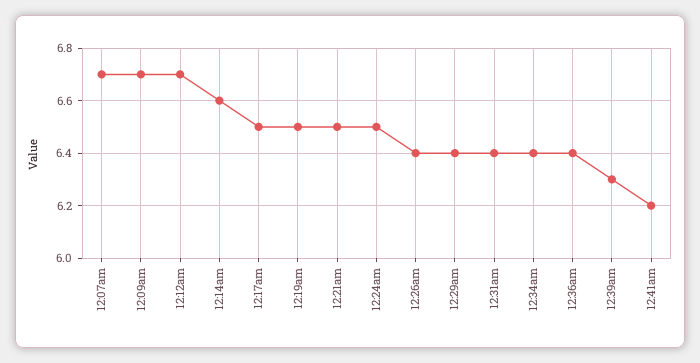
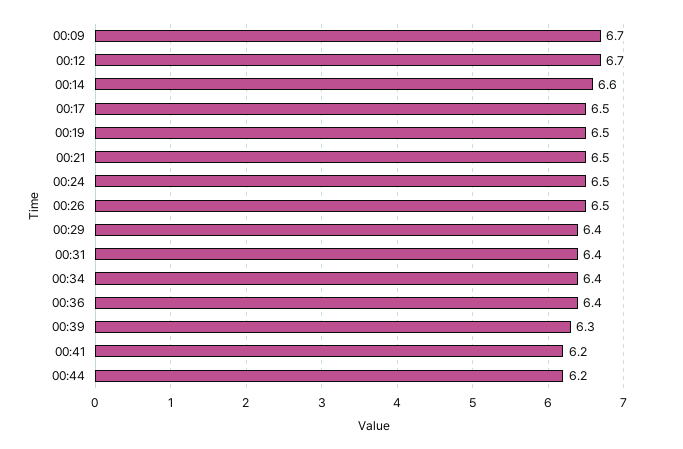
12:07am: 6.7 -> none
12:26am: 6.4 -> 6.5
00:44: none -> 6.2

